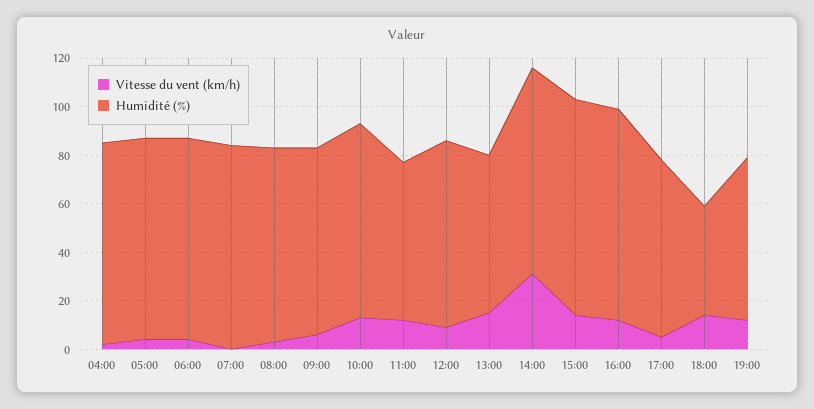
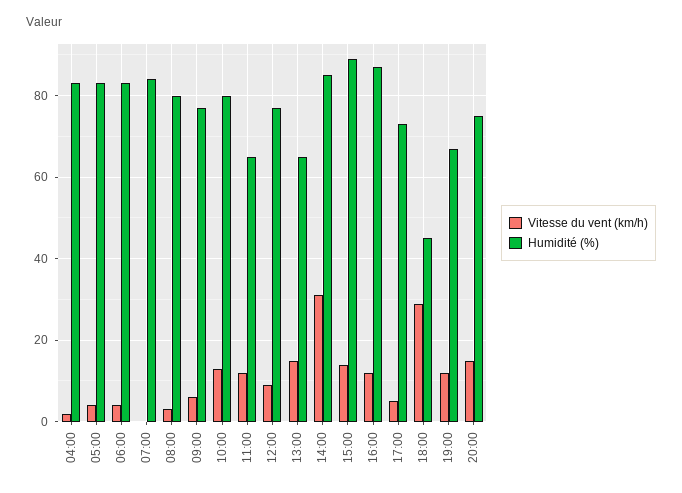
Vitesse du vent (km/h), 18:00: 15 -> 30
Vitesse du vent (km/h), 20:00: none -> 15
Humidité (%), 20:00: none -> 75

